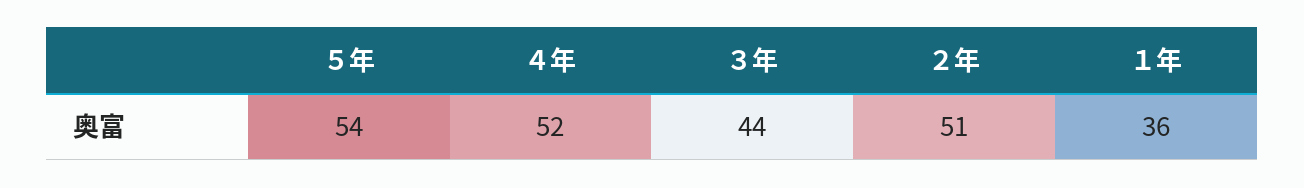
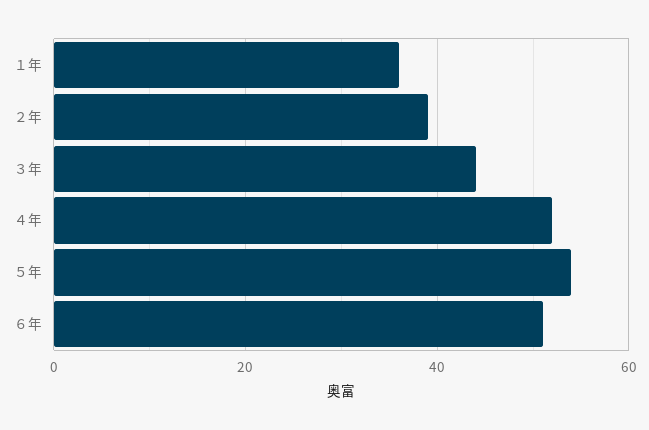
２年: 51 -> 40
６年: none -> 50

